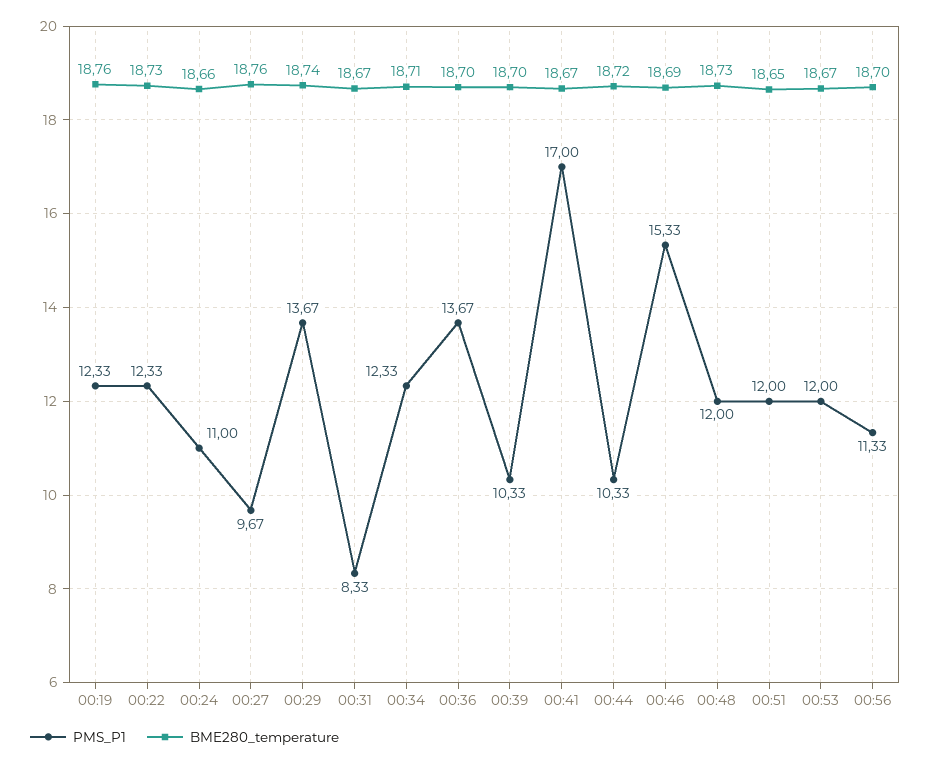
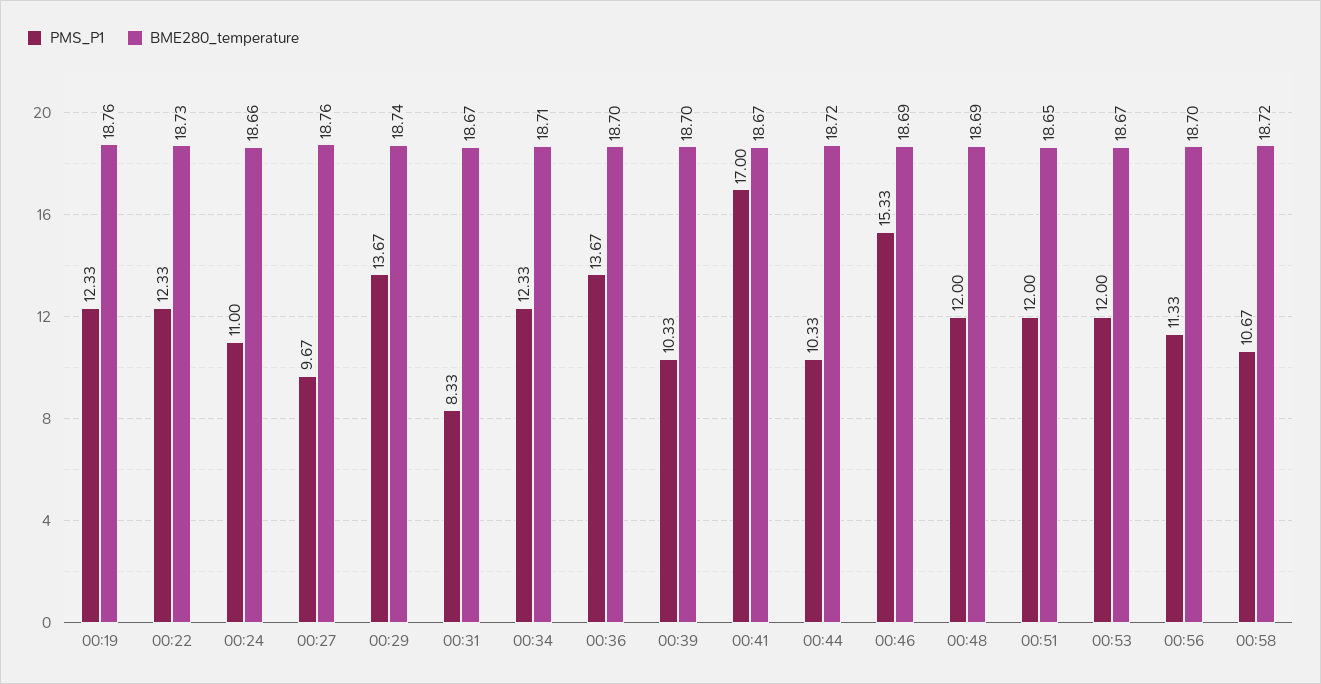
BME280_temperature, 00:48: 18.73 -> 18.69
PMS_P1, 00:58: none -> 10.67
BME280_temperature, 00:58: none -> 18.72

